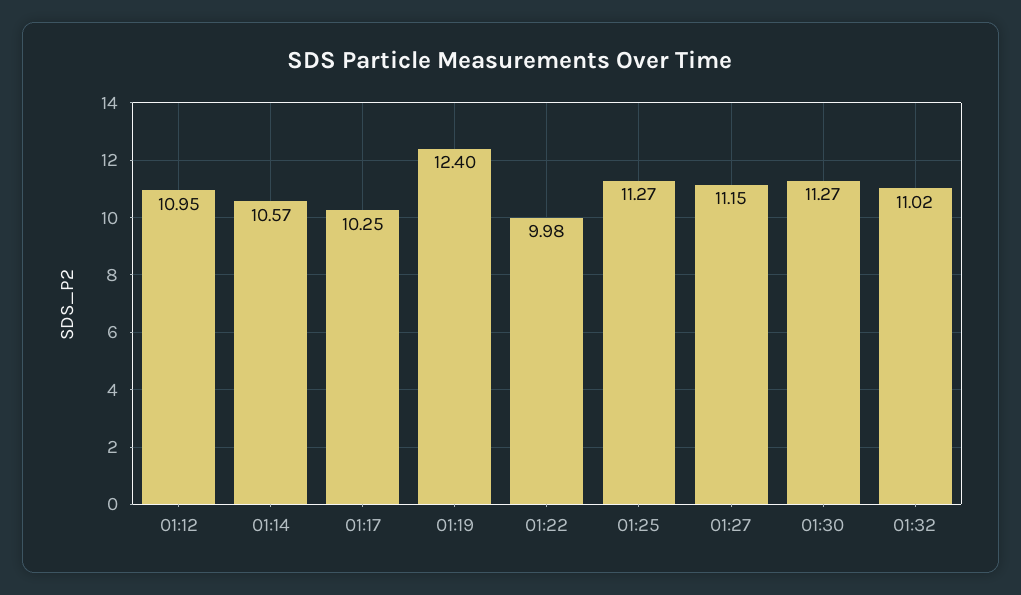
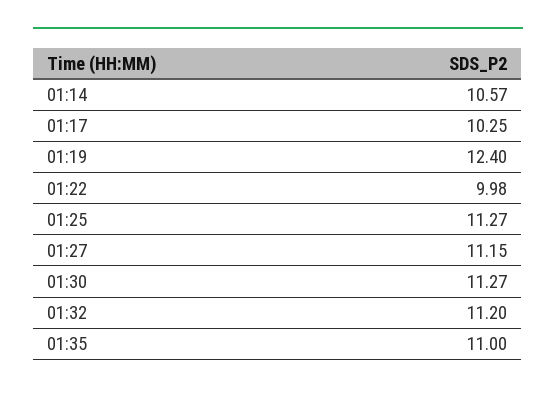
01:12: 10.95 -> none
01:32: 11.02 -> 11.2
01:35: none -> 11

